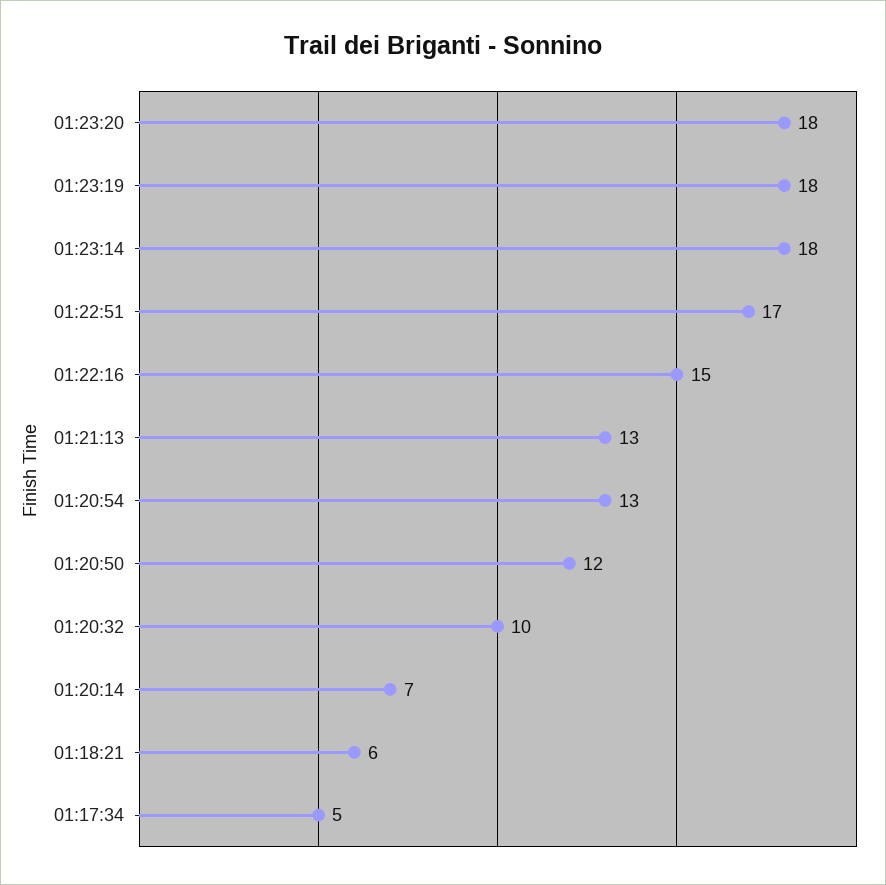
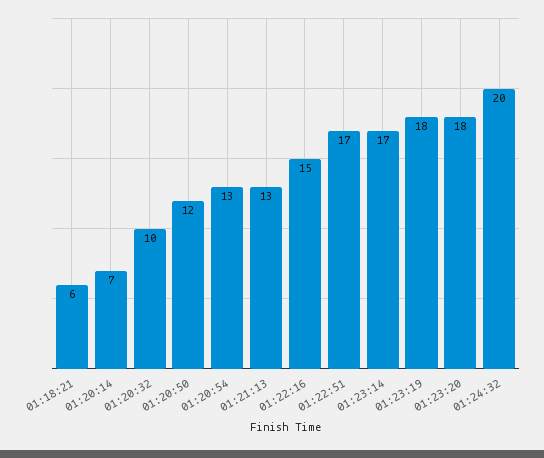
01:23:14: 18 -> 17
01:17:34: 5 -> none
01:24:32: none -> 20

